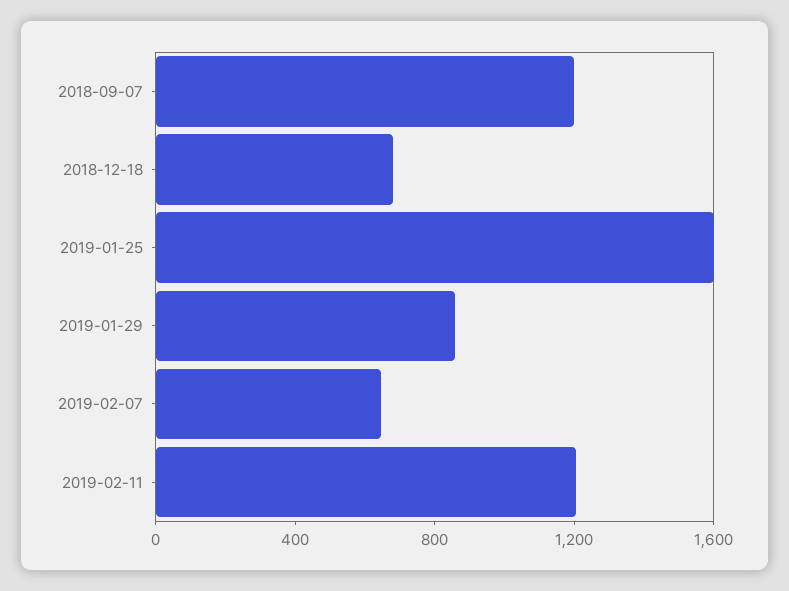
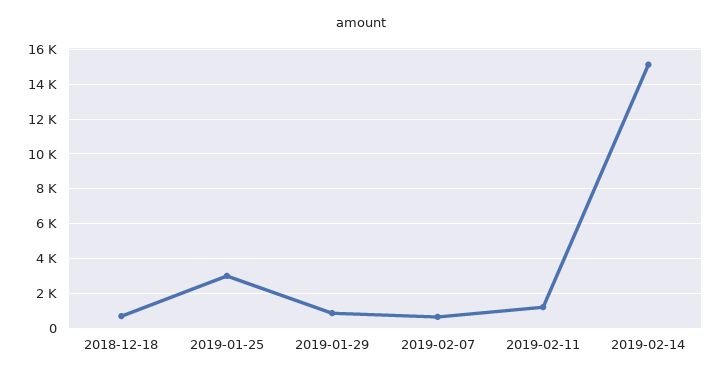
2018-09-07: 1200 -> none
2019-01-25: 1600 -> 3000
2019-02-14: none -> 15000

